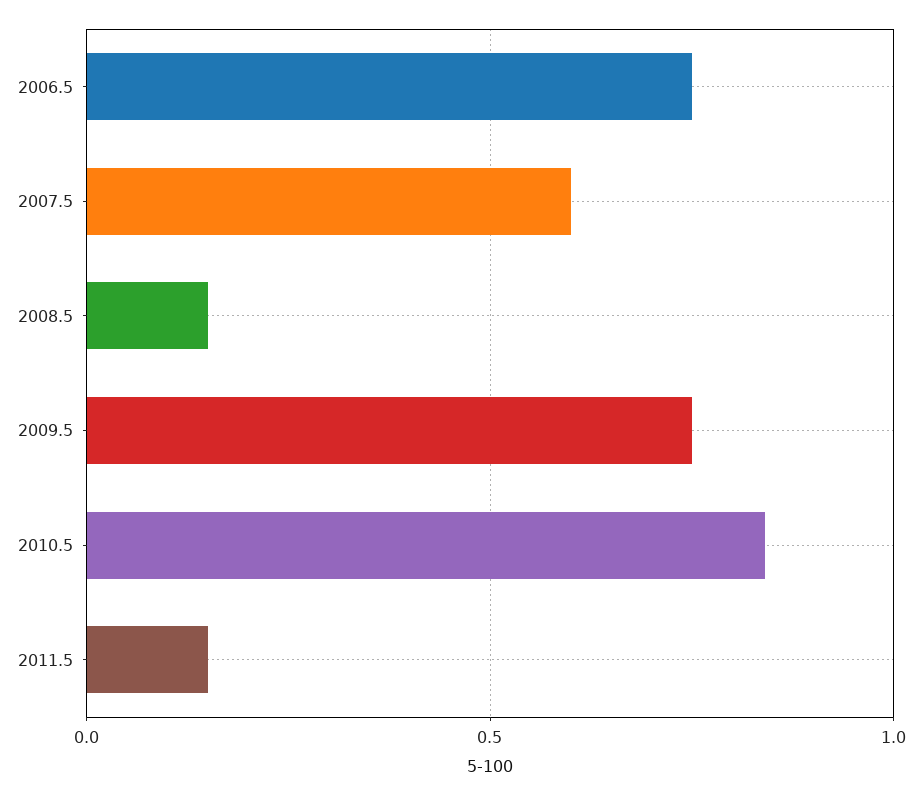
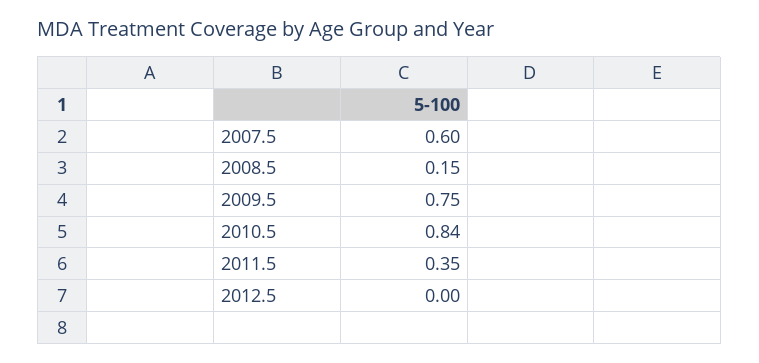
2006.5: 0.75 -> none
2011.5: 0.15 -> 0.35
2012.5: none -> 0

